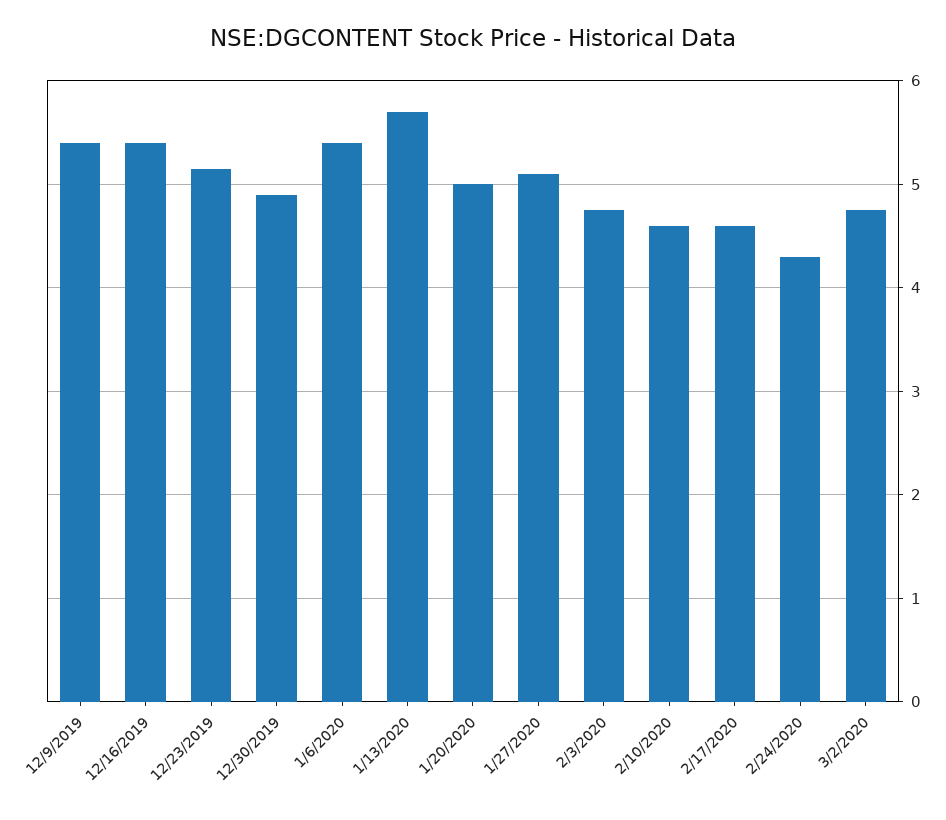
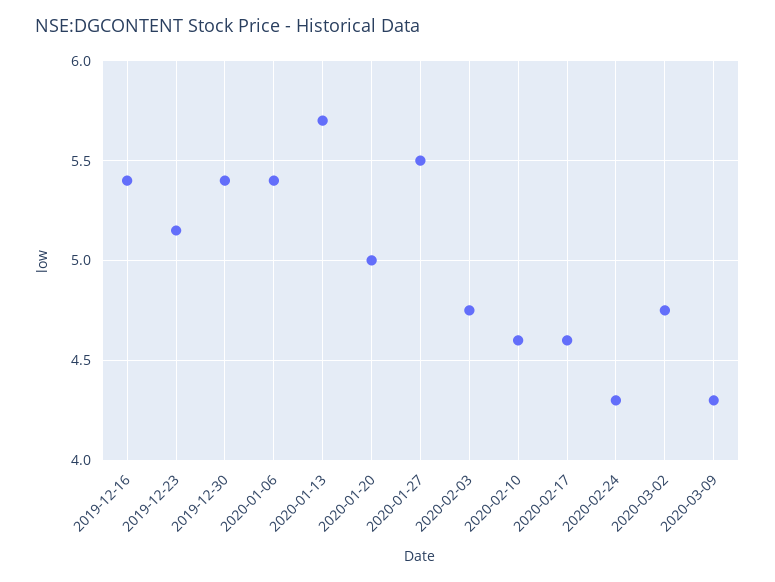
12/9/2019: 5.4 -> none
12/30/2019: 4.9 -> 5.4
1/27/2020: 5.1 -> 5.5
2020-03-09: none -> 4.3

